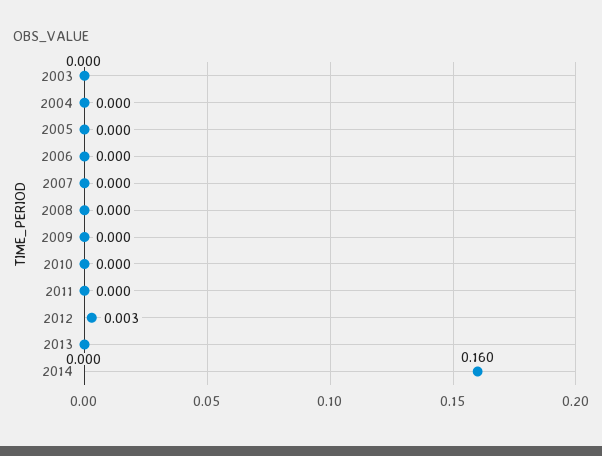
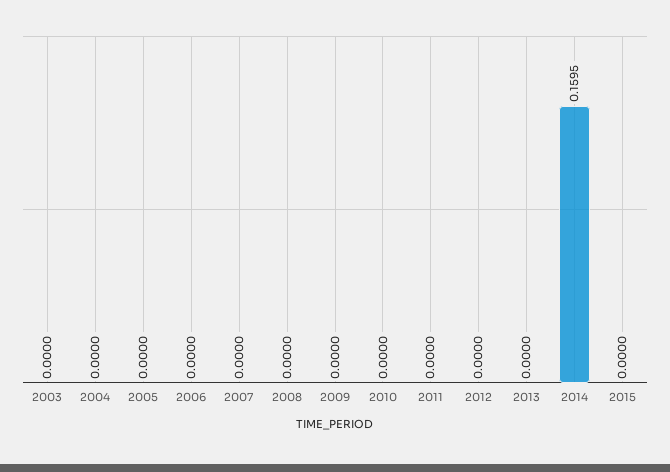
2012: 0.003 -> 0
2015: none -> 0

